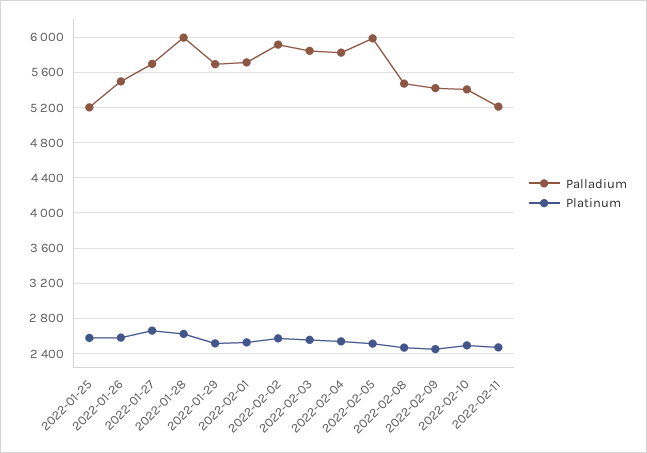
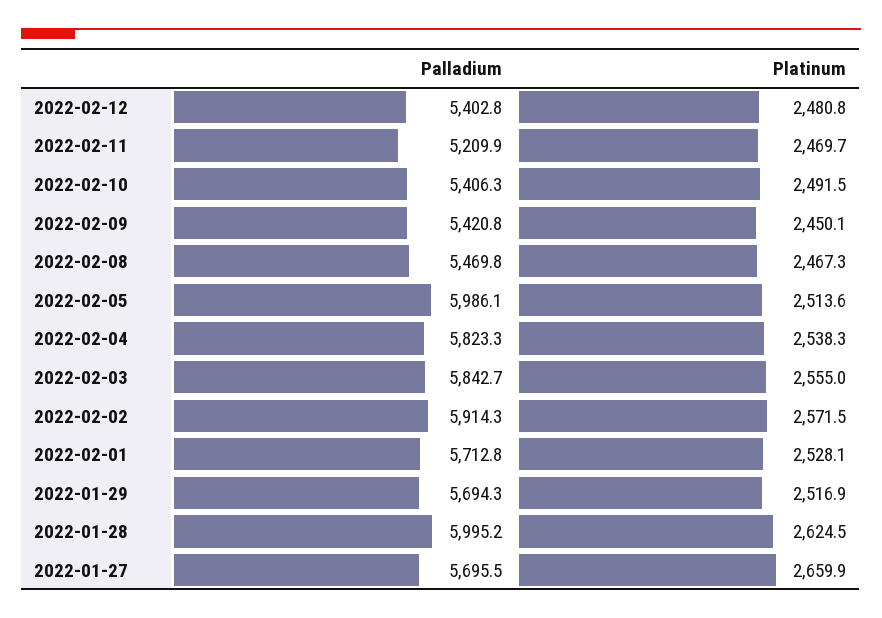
Palladium, 2022-01-25: 5200 -> none
Platinum, 2022-01-25: 2600 -> none
Palladium, 2022-01-26: 5500 -> none
Platinum, 2022-01-26: 2600 -> none
Palladium, 2022-02-12: none -> 5402.8
Platinum, 2022-02-12: none -> 2480.8

